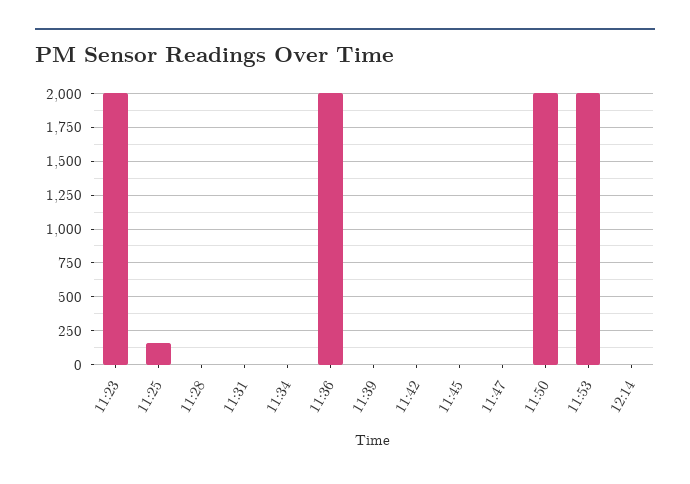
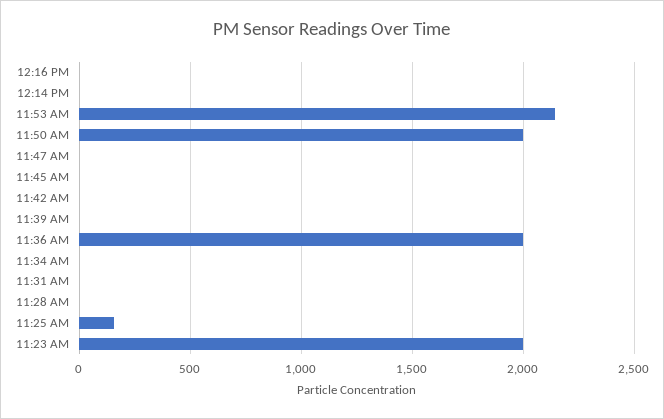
11:53: 2000 -> 2150
12:16 PM: none -> 0

